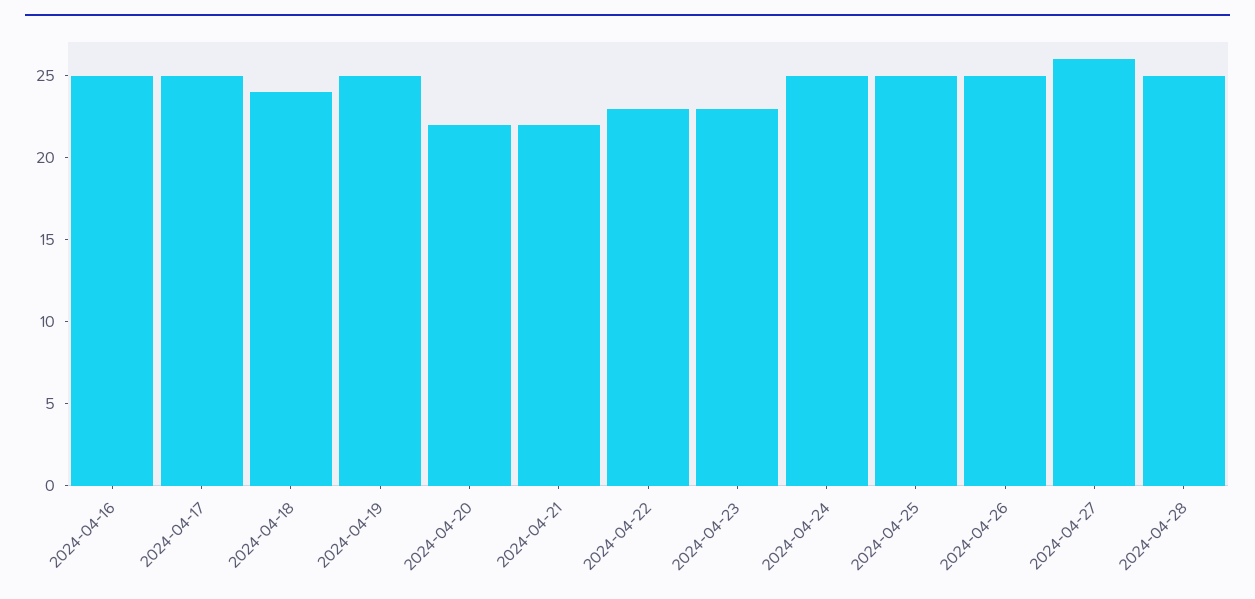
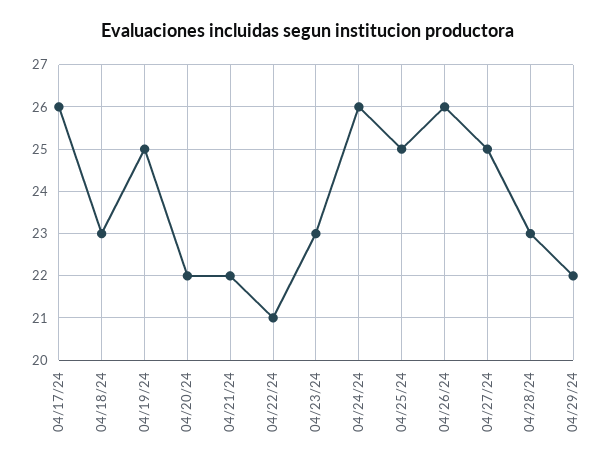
2024-04-16: 25 -> none
2024-04-17: 25 -> 26
2024-04-18: 24 -> 23
2024-04-22: 23 -> 21
2024-04-24: 25 -> 26
2024-04-26: 25 -> 26
2024-04-27: 26 -> 25
2024-04-28: 25 -> 23
04/29/24: none -> 22

